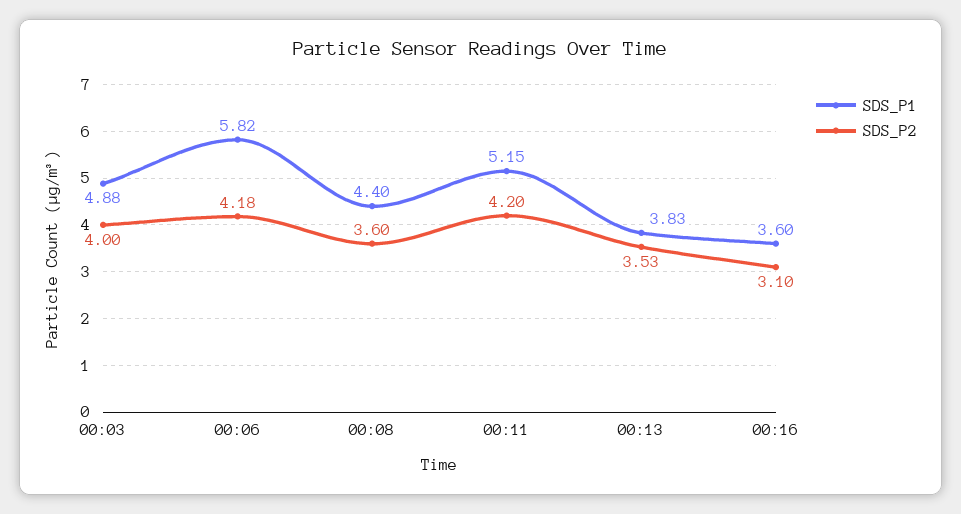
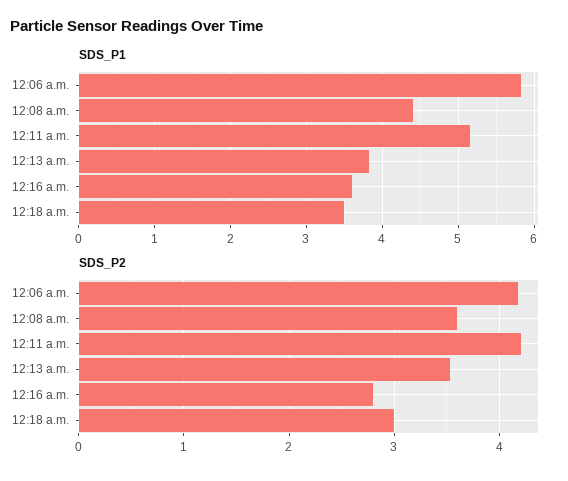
SDS_P1, 00:03: 4.88 -> none
SDS_P2, 00:03: 4 -> none
SDS_P2, 00:16: 3.1 -> 2.8
SDS_P1, 12:18 a.m.: none -> 3.5
SDS_P2, 12:18 a.m.: none -> 3

